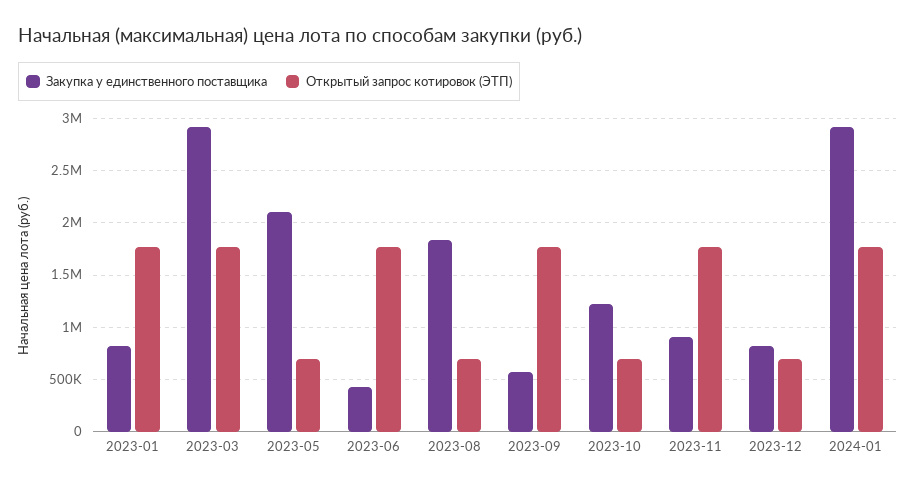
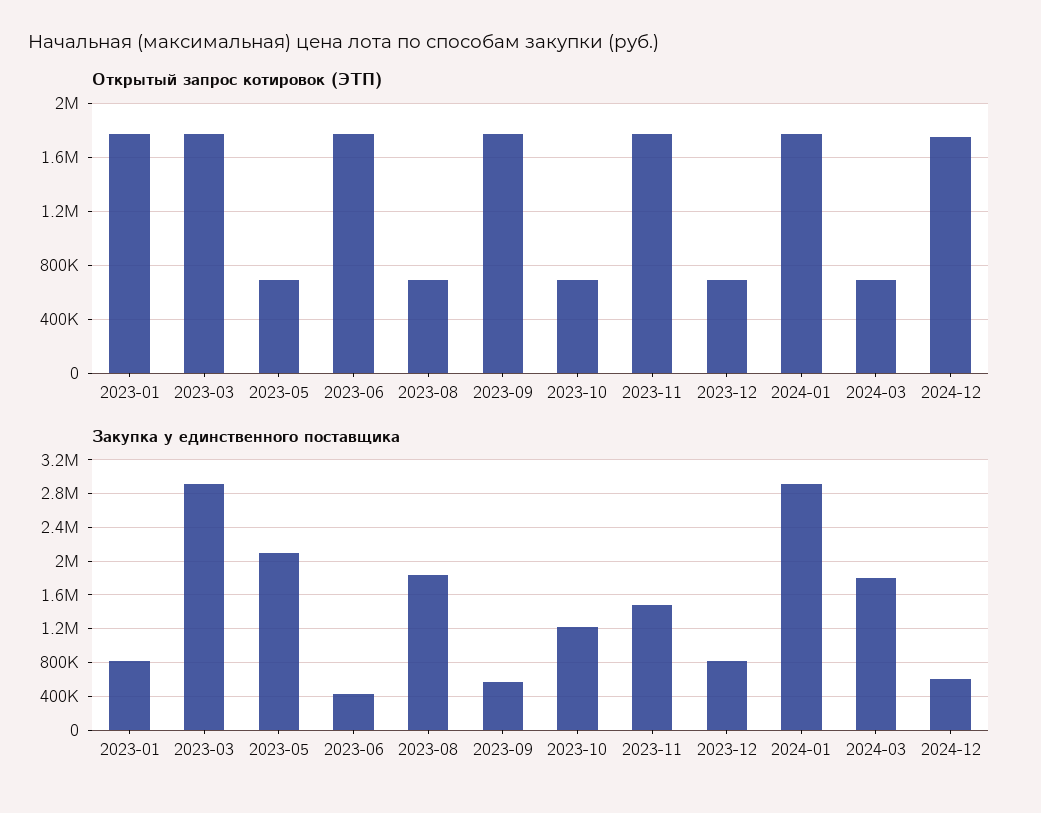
Закупка у единственного поставщика, 2023-11: 900000 -> 1500000
Открытый запрос котировок (ЭТП), 2024-03: none -> 700000
Открытый запрос котировок (ЭТП), 2024-12: none -> 1750000
Закупка у единственного поставщика, 2024-03: none -> 1800000
Закупка у единственного поставщика, 2024-12: none -> 600000

